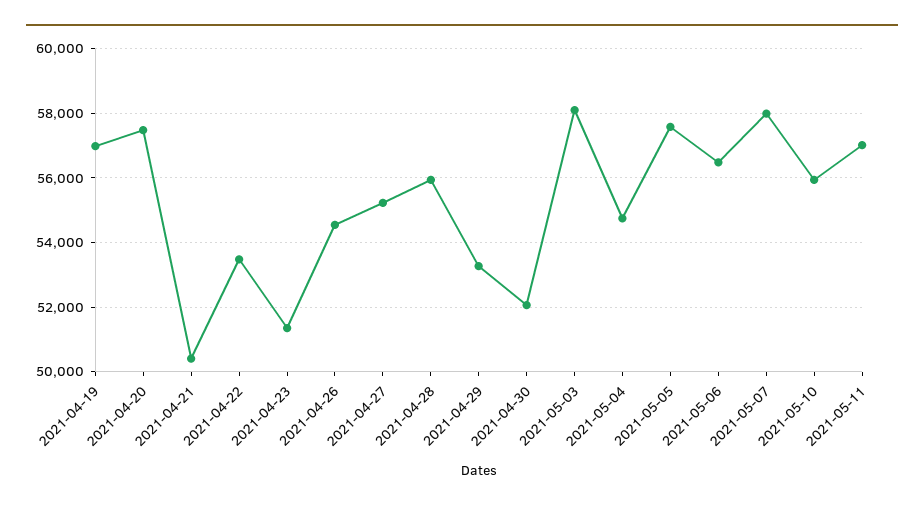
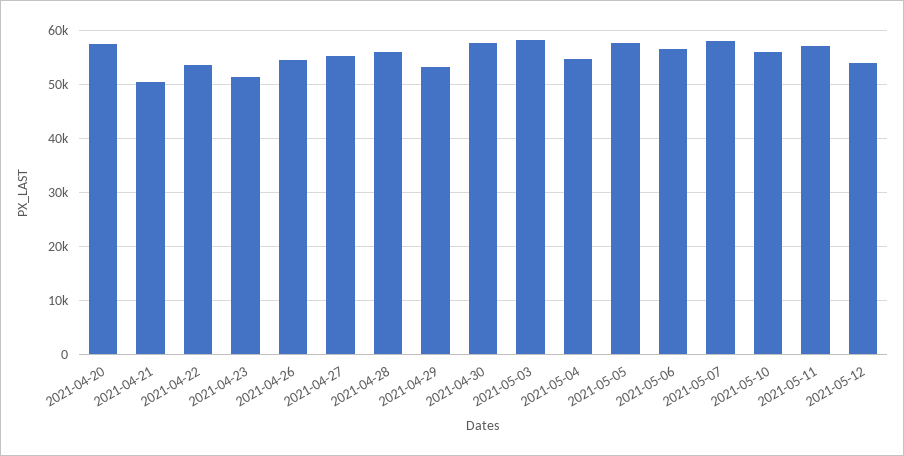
2021-04-19: 57000 -> none
2021-04-30: 52000 -> 58000
2021-05-12: none -> 54000

